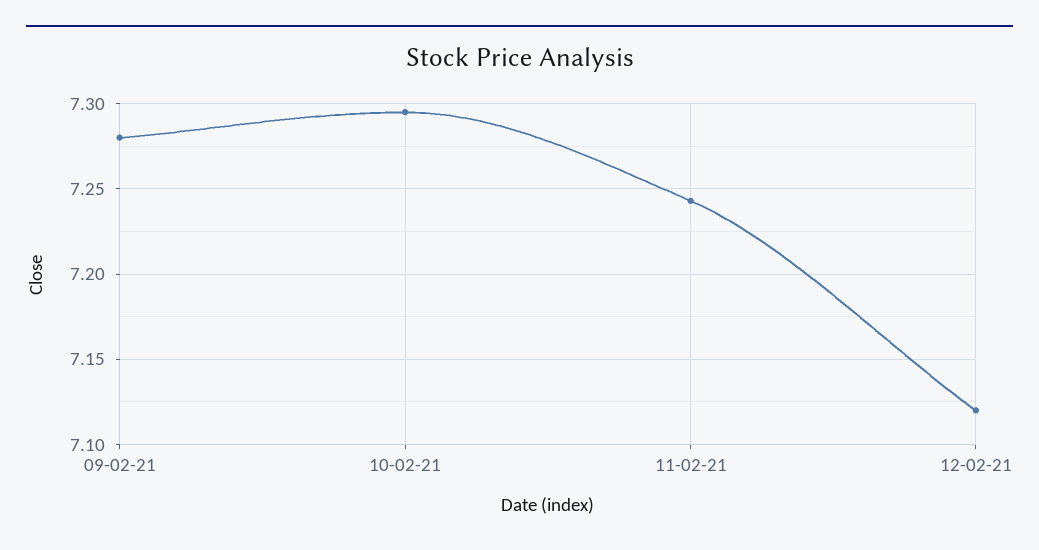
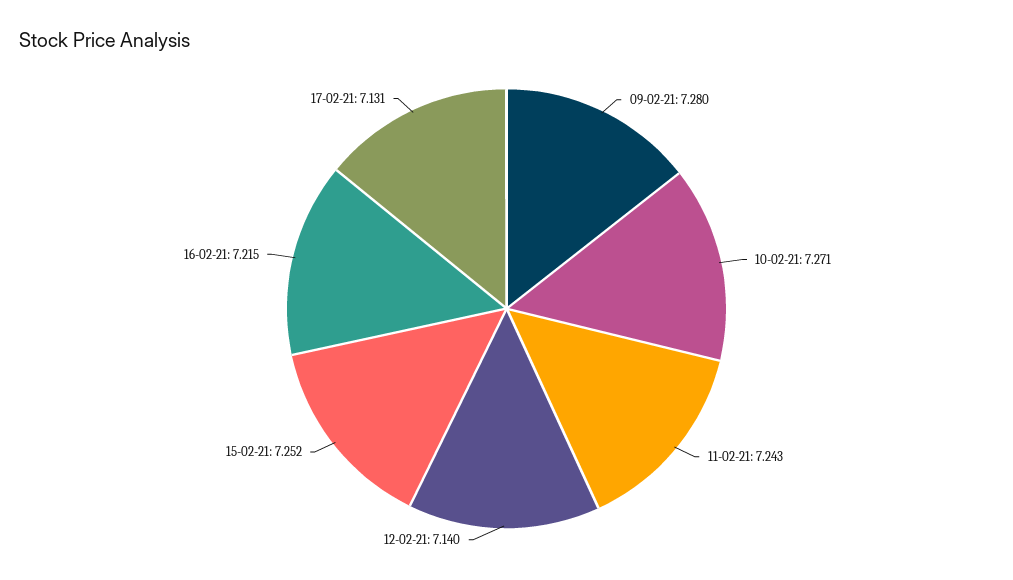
10-02-21: 7.295 -> 7.271
12-02-21: 7.12 -> 7.14
15-02-21: none -> 7.252
16-02-21: none -> 7.215
17-02-21: none -> 7.131

